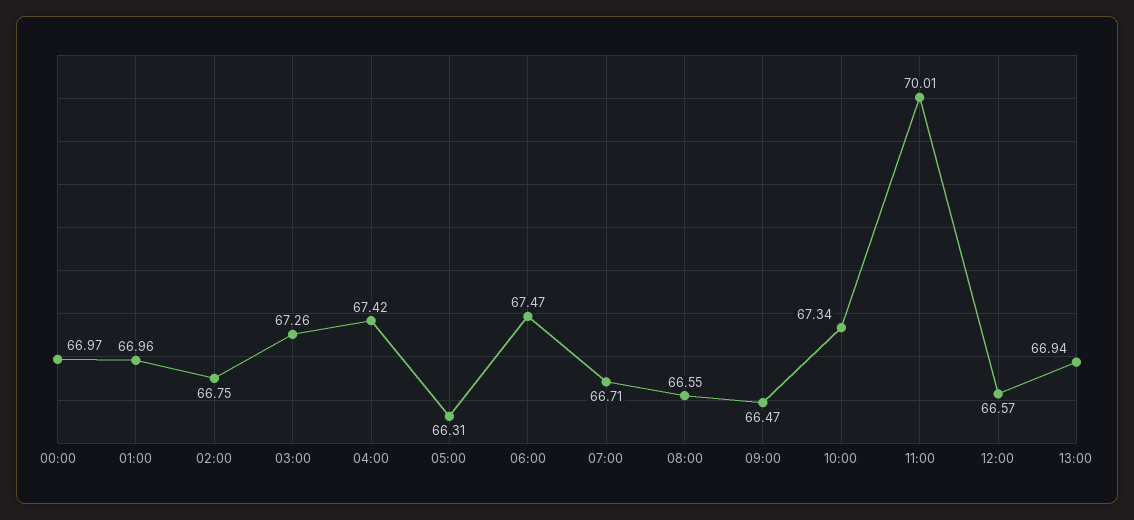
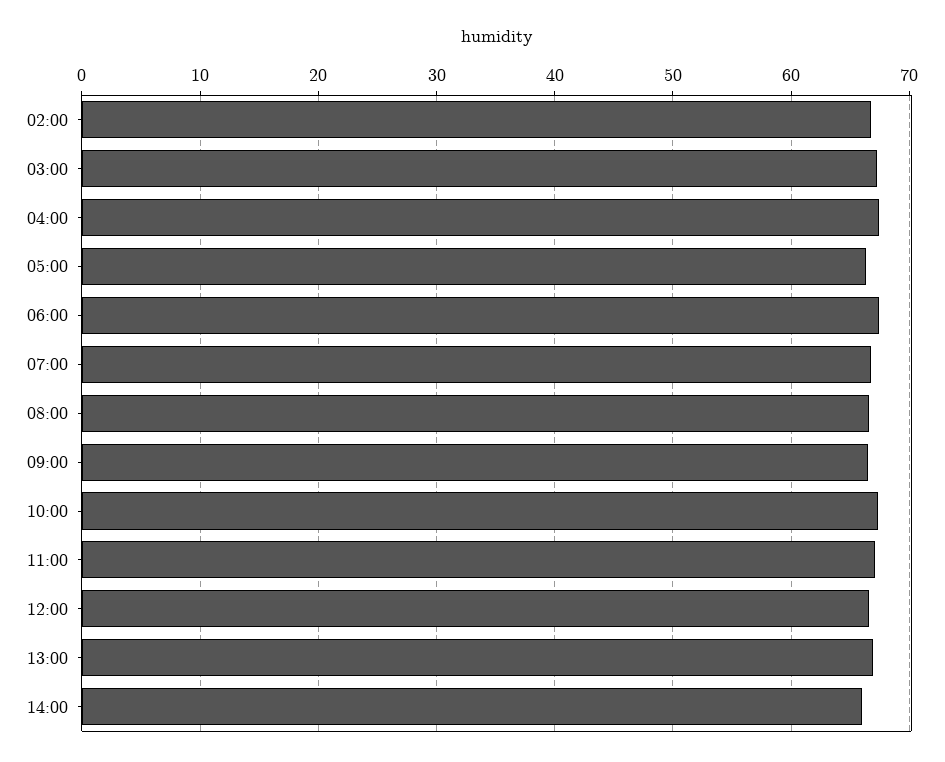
00:00: 66.97 -> none
01:00: 66.96 -> none
11:00: 70.01 -> 67
14:00: none -> 66

